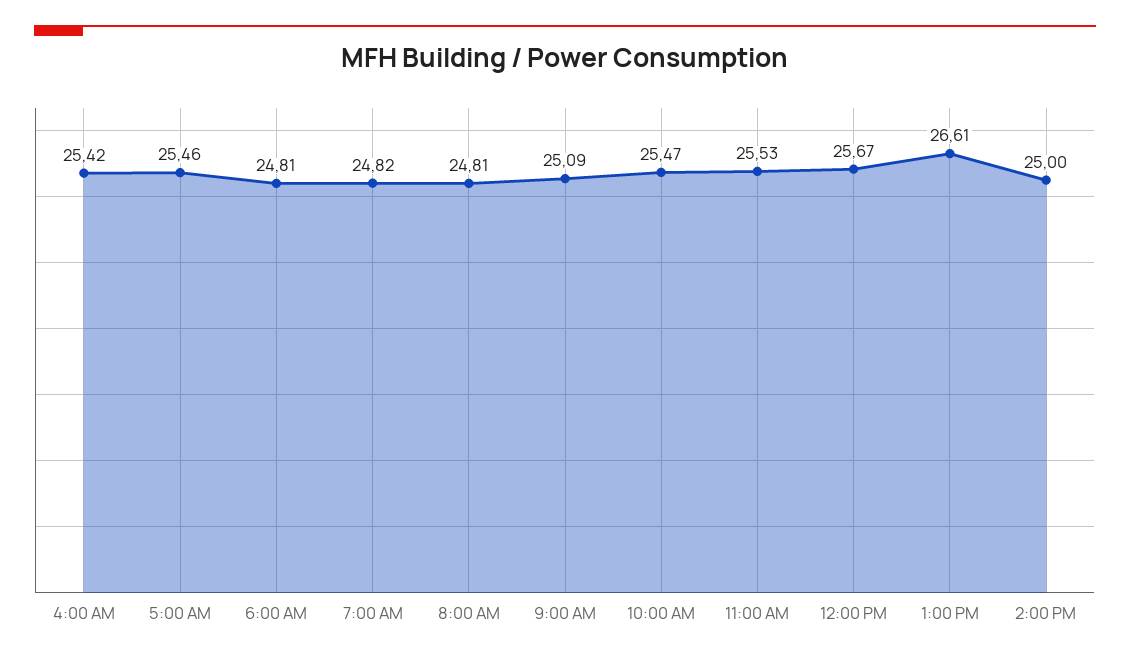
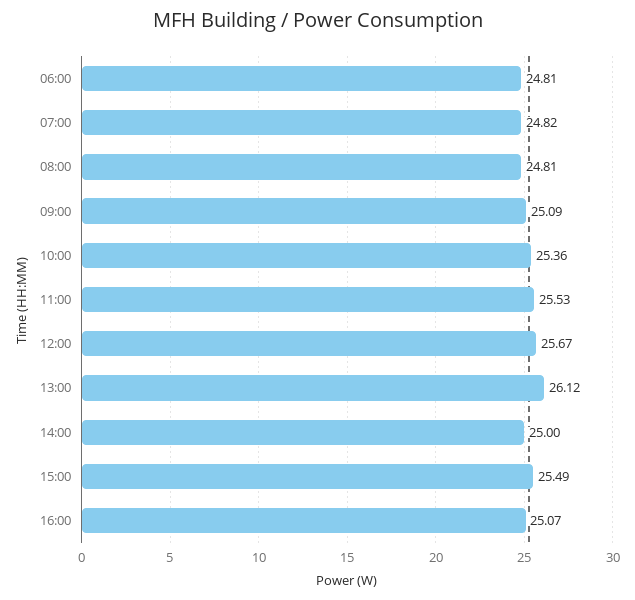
4:00 AM: 25.42 -> none
5:00 AM: 25.46 -> none
10:00 AM: 25.47 -> 25.36
1:00 PM: 26.61 -> 26.12
15:00: none -> 25.49
16:00: none -> 25.07

